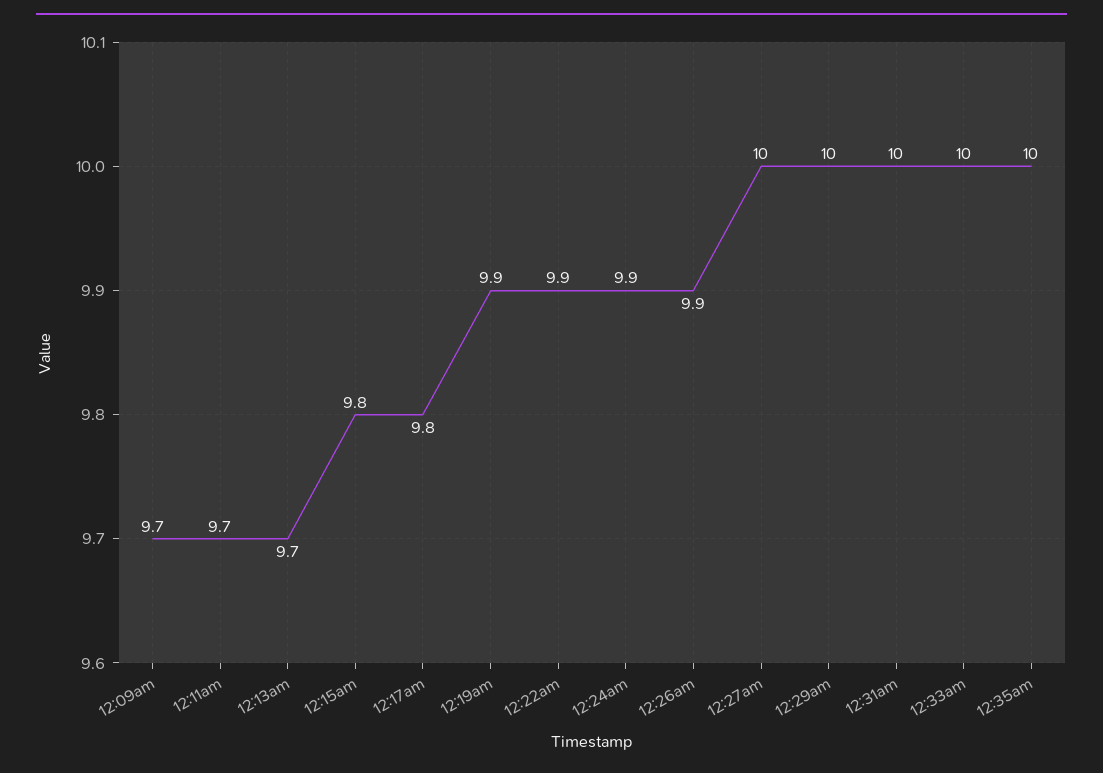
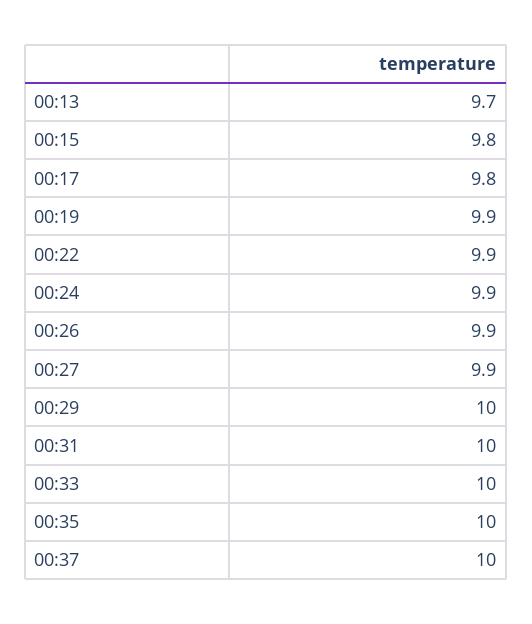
12:09am: 9.7 -> none
12:11am: 9.7 -> none
12:27am: 10 -> 9.9
00:37: none -> 10

